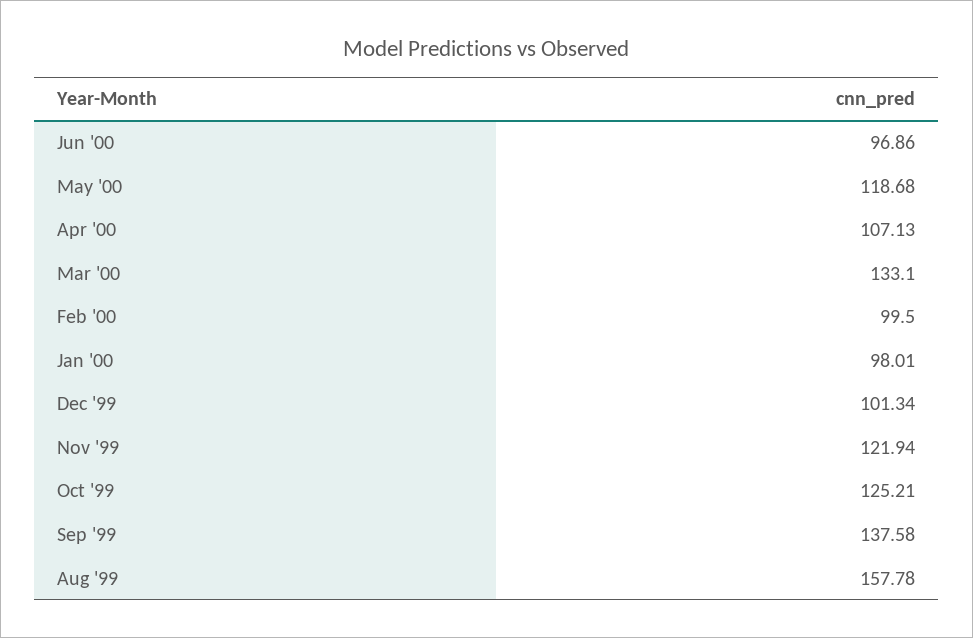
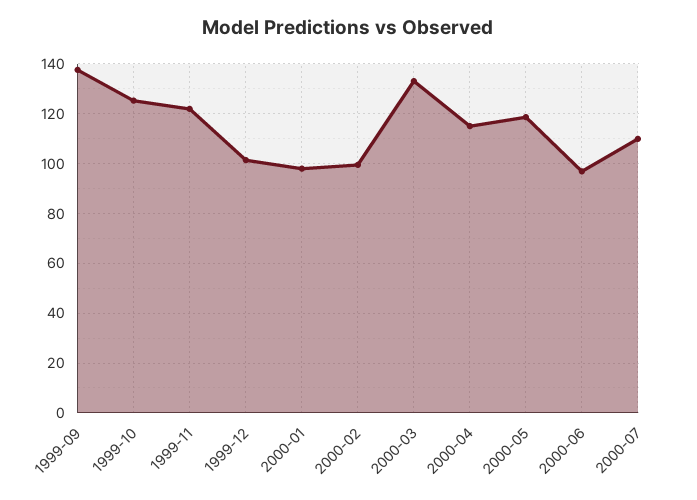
Apr '00: 107.13 -> 115
Aug '99: 157.78 -> none
2000-07: none -> 110

